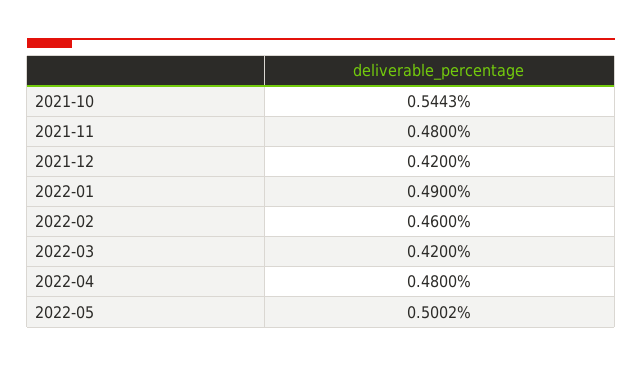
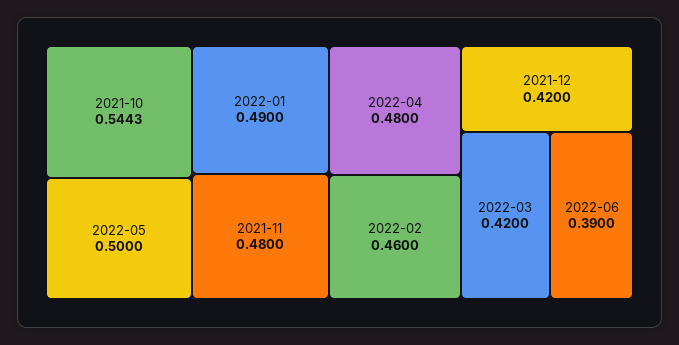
2022-05: 0.5002 -> 0.5
2022-06: none -> 0.39

